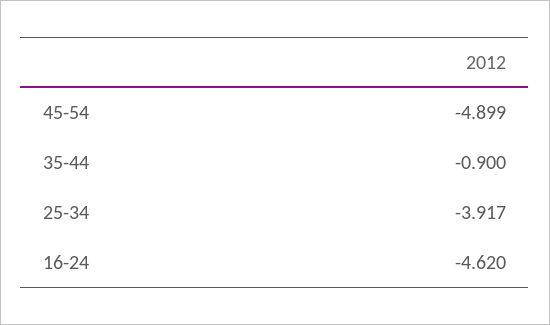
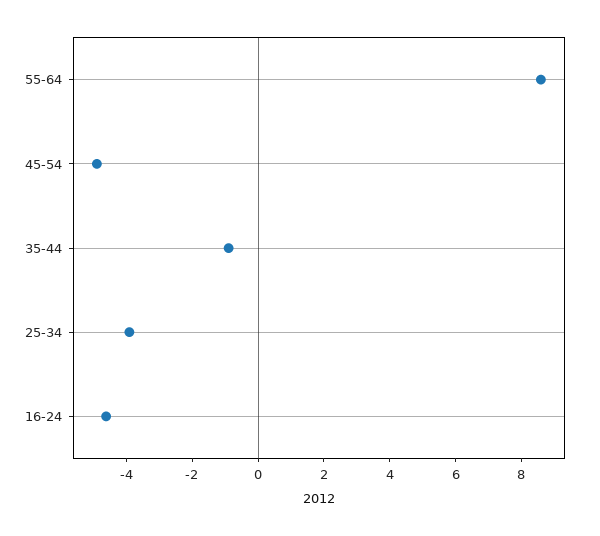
55-64: none -> 8.5

